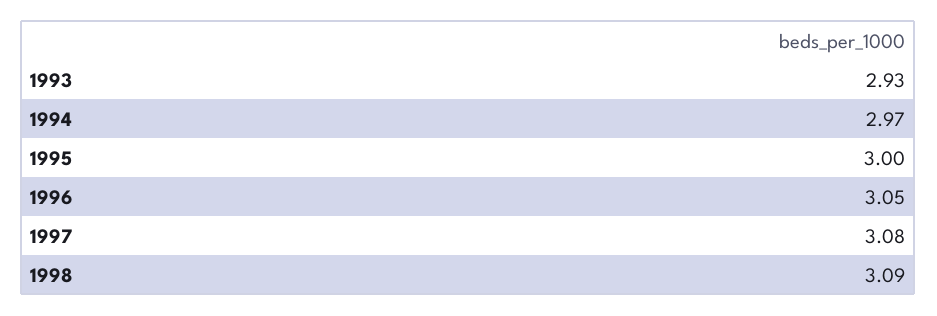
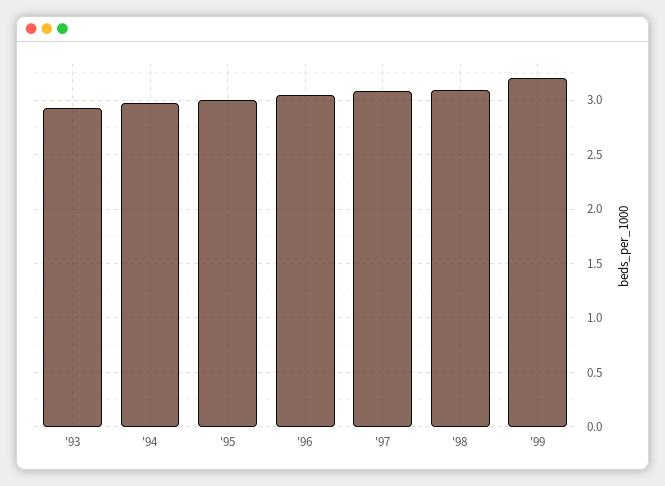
'99: none -> 3.2

